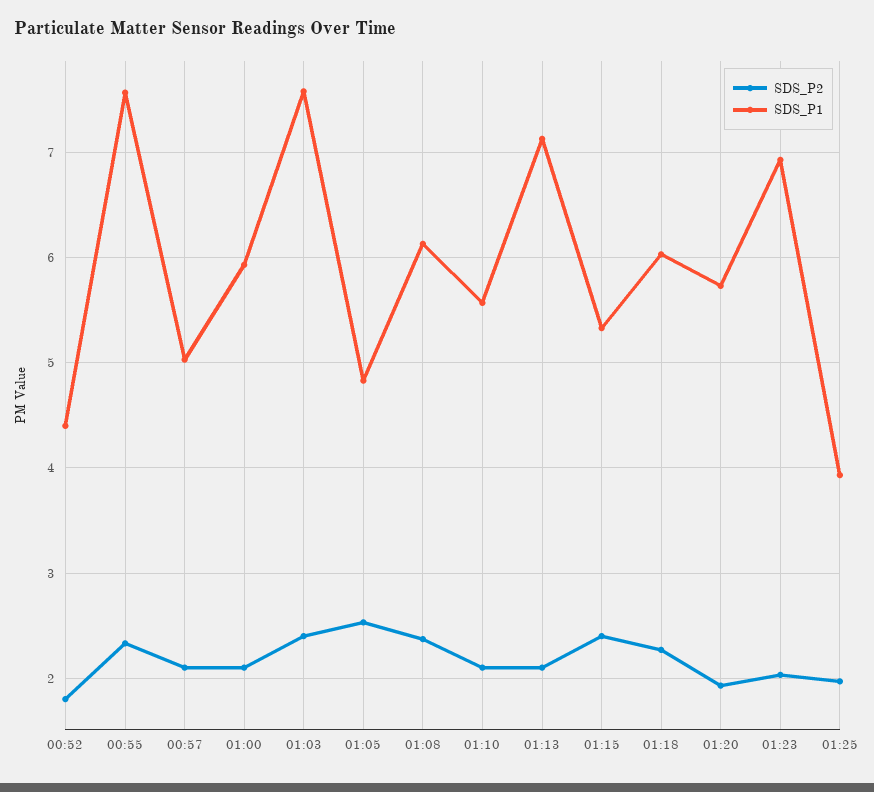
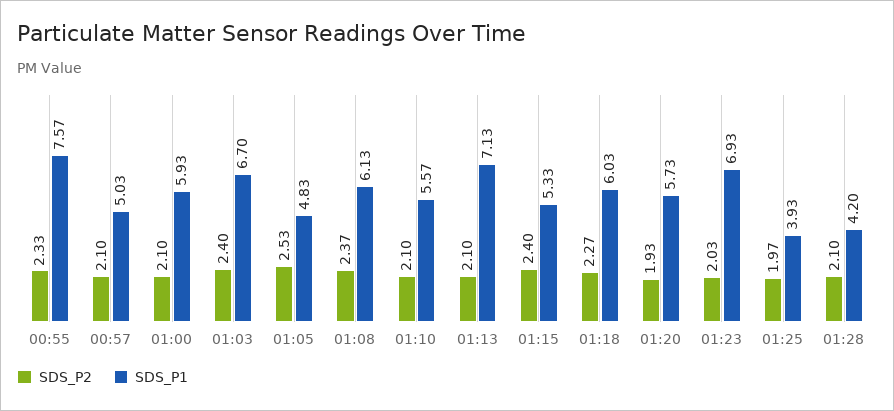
SDS_P2, 00:52: 1.8 -> none
SDS_P1, 00:52: 4.4 -> none
SDS_P1, 01:03: 7.6 -> 6.7
SDS_P2, 01:28: none -> 2.1
SDS_P1, 01:28: none -> 4.2

